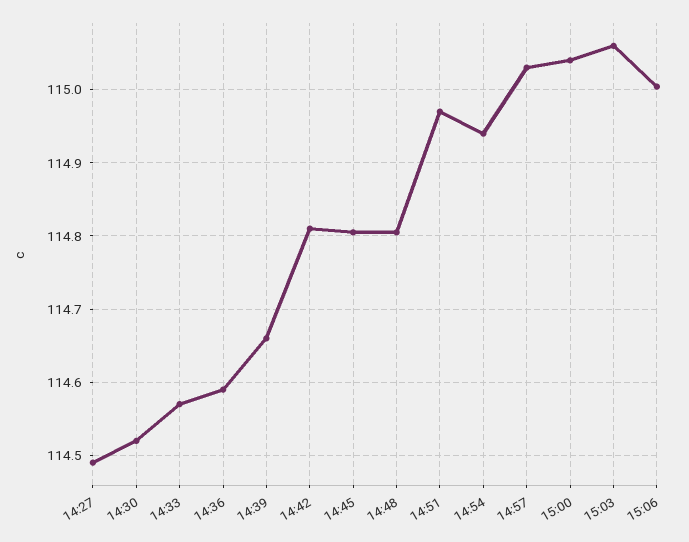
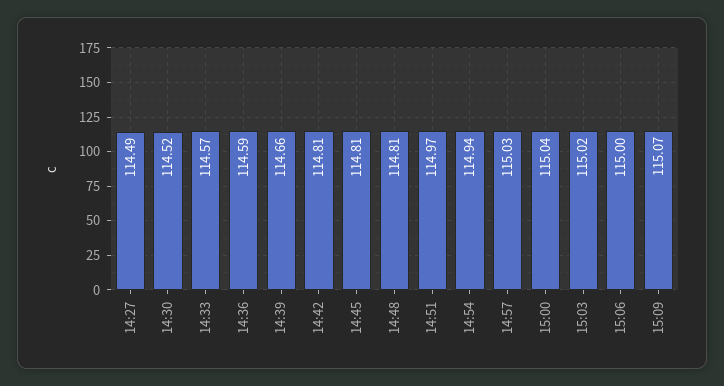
15:03: 115.06 -> 115.02
15:09: none -> 115.07

